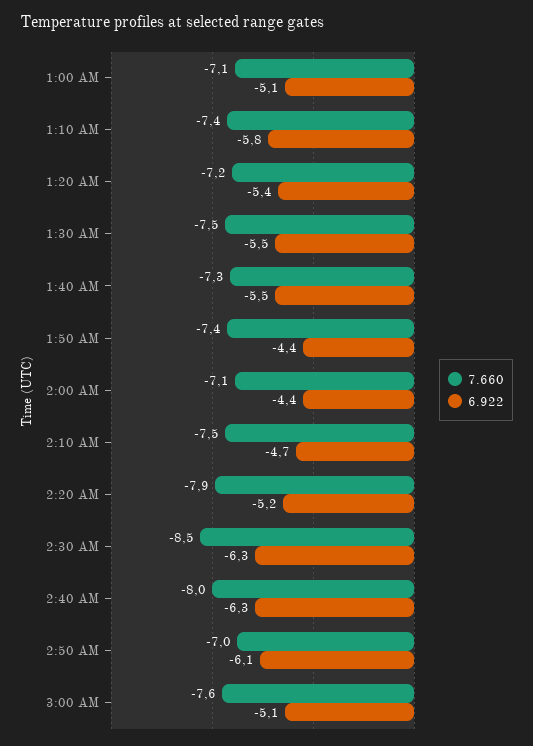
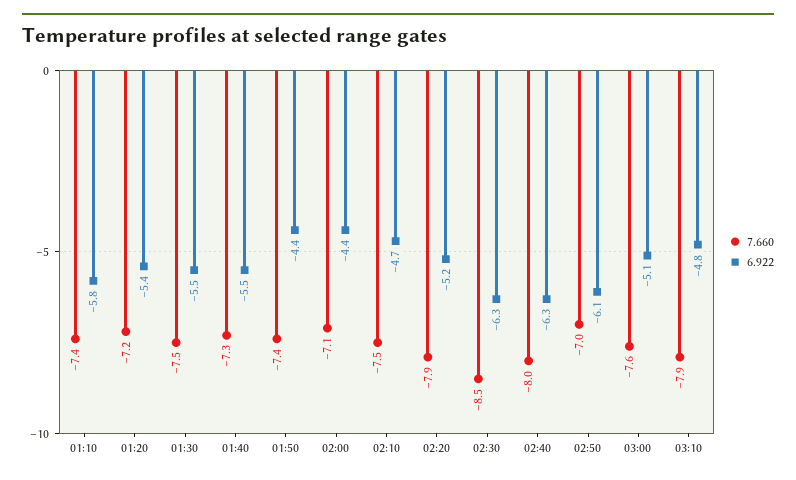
7.660, 1:00 AM: -7.1 -> none
6.922, 1:00 AM: -5.1 -> none
7.660, 03:10: none -> -7.9
6.922, 03:10: none -> -4.8

